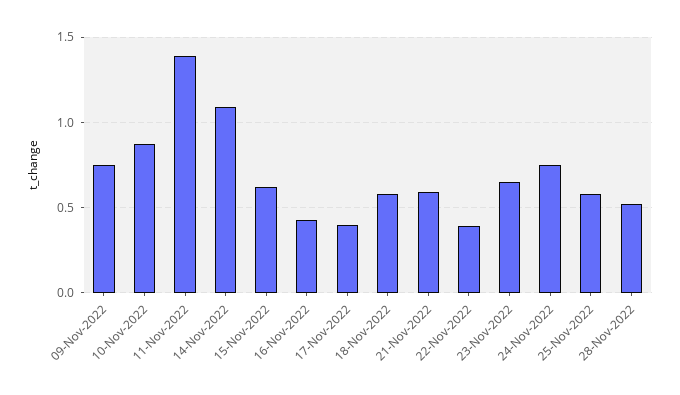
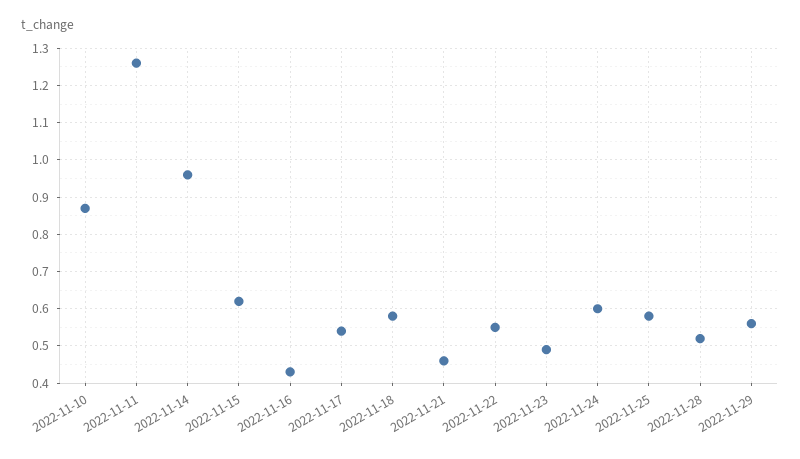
09-Nov-2022: 0.75 -> none
11-Nov-2022: 1.4 -> 1.25
14-Nov-2022: 1.1 -> 0.95
17-Nov-2022: 0.4 -> 0.55
21-Nov-2022: 0.6 -> 0.45
22-Nov-2022: 0.4 -> 0.55
23-Nov-2022: 0.65 -> 0.5
24-Nov-2022: 0.75 -> 0.6
2022-11-29: none -> 0.55

